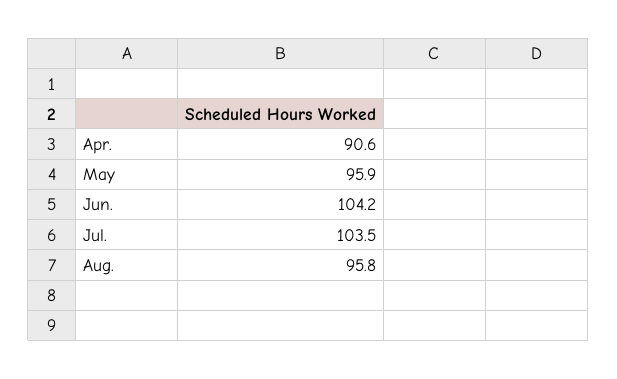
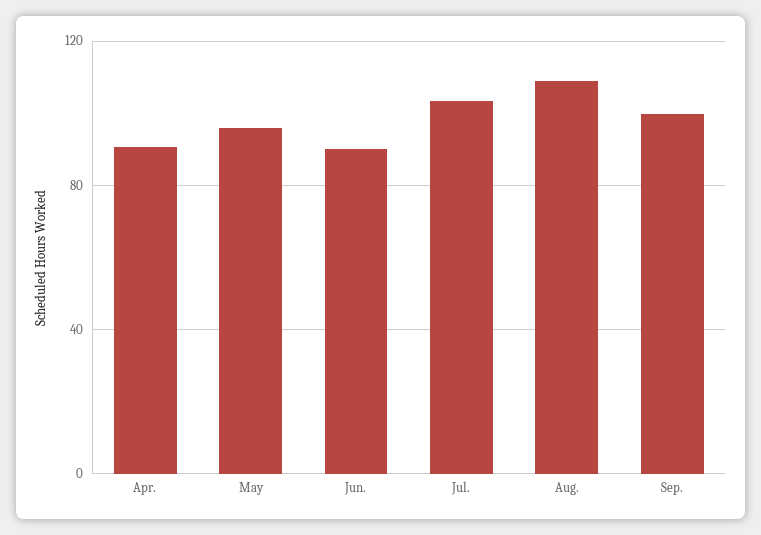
Jun.: 104.2 -> 90
Aug.: 95.8 -> 110
Sep.: none -> 100

